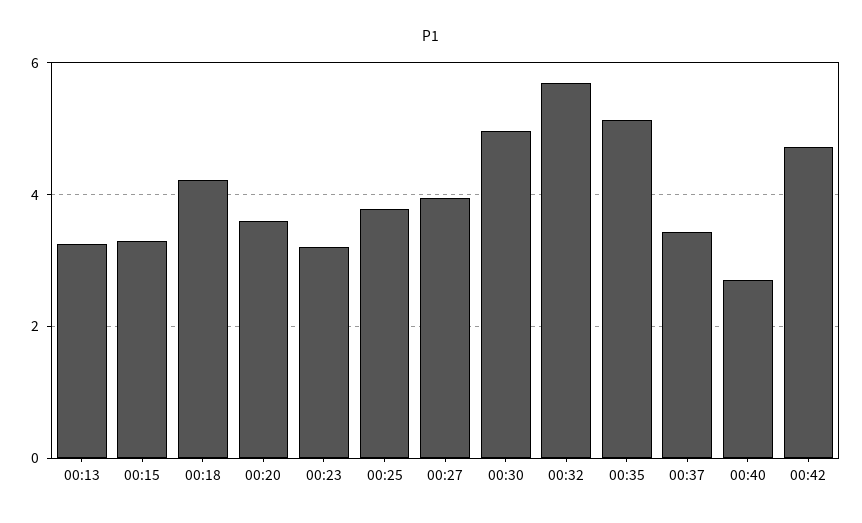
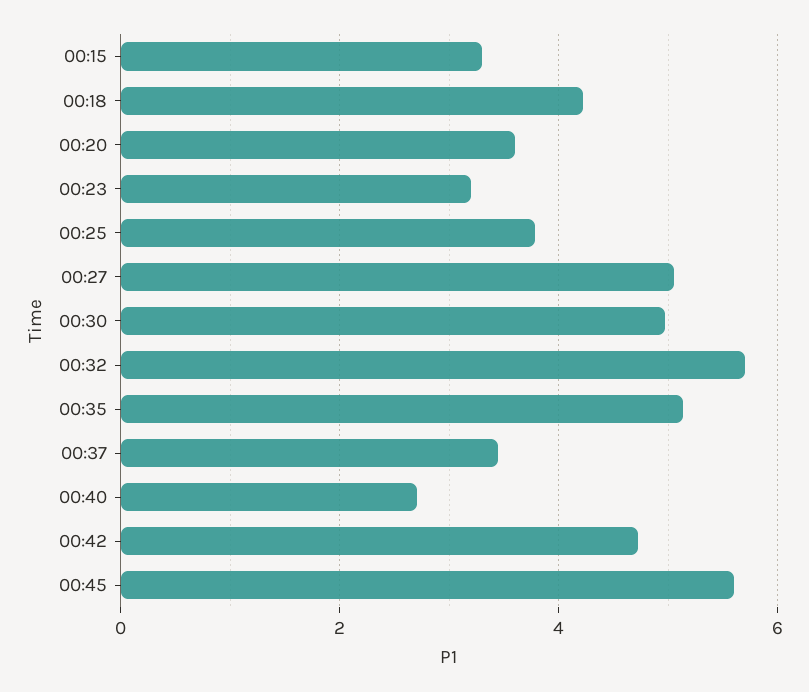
00:13: 3.2 -> none
00:27: 4 -> 5
00:45: none -> 5.6

